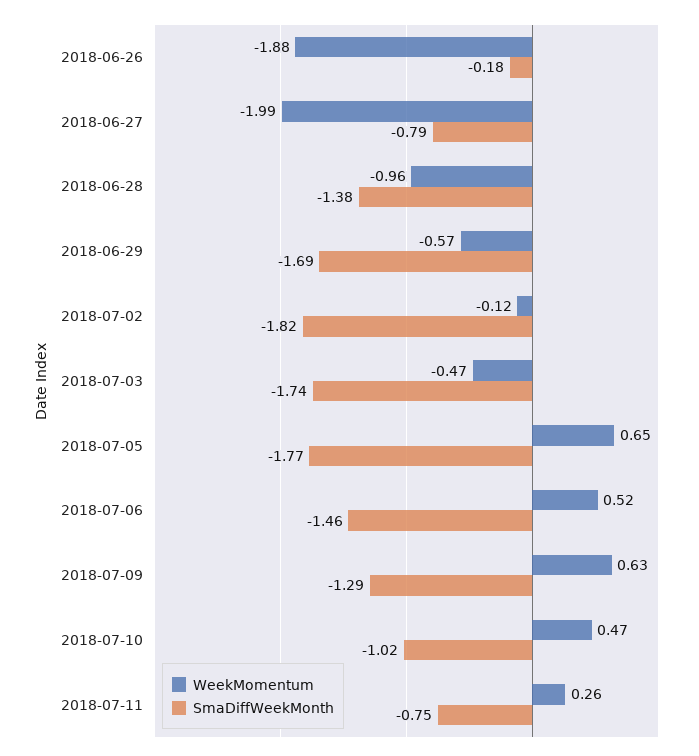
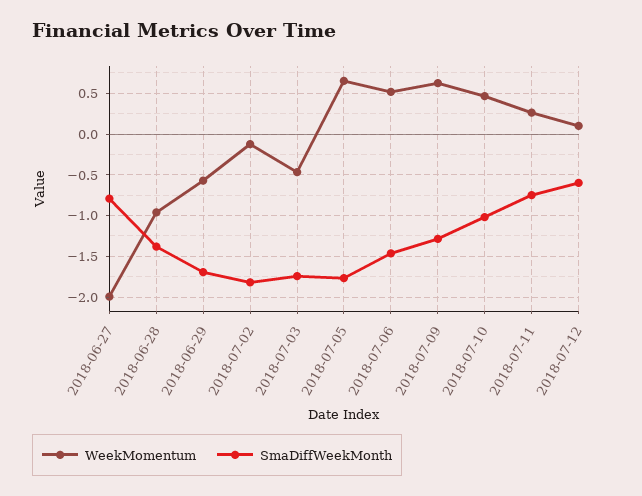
WeekMomentum, 2018-06-26: -1.88 -> none
SmaDiffWeekMonth, 2018-06-26: -0.18 -> none
WeekMomentum, 2018-07-12: none -> 0.1
SmaDiffWeekMonth, 2018-07-12: none -> -0.6

